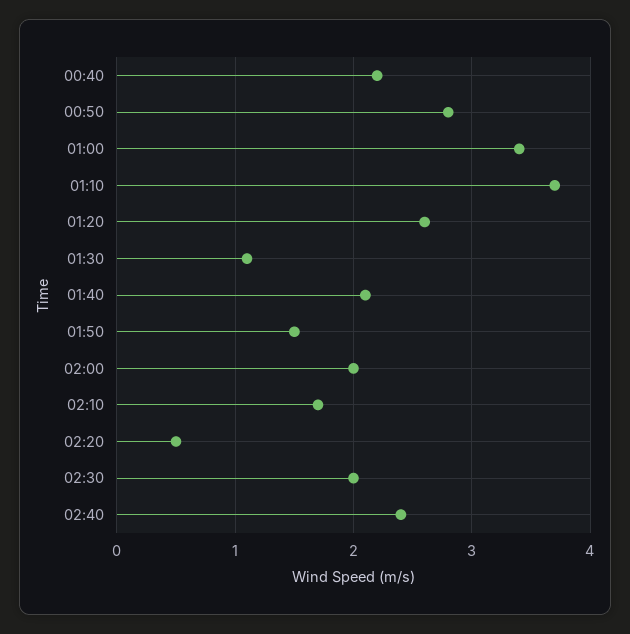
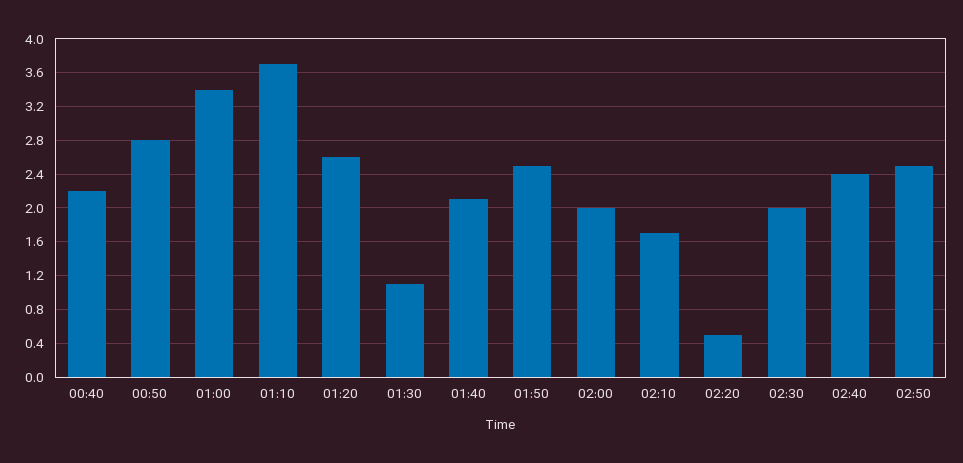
01:50: 1.5 -> 2.5
02:50: none -> 2.5

